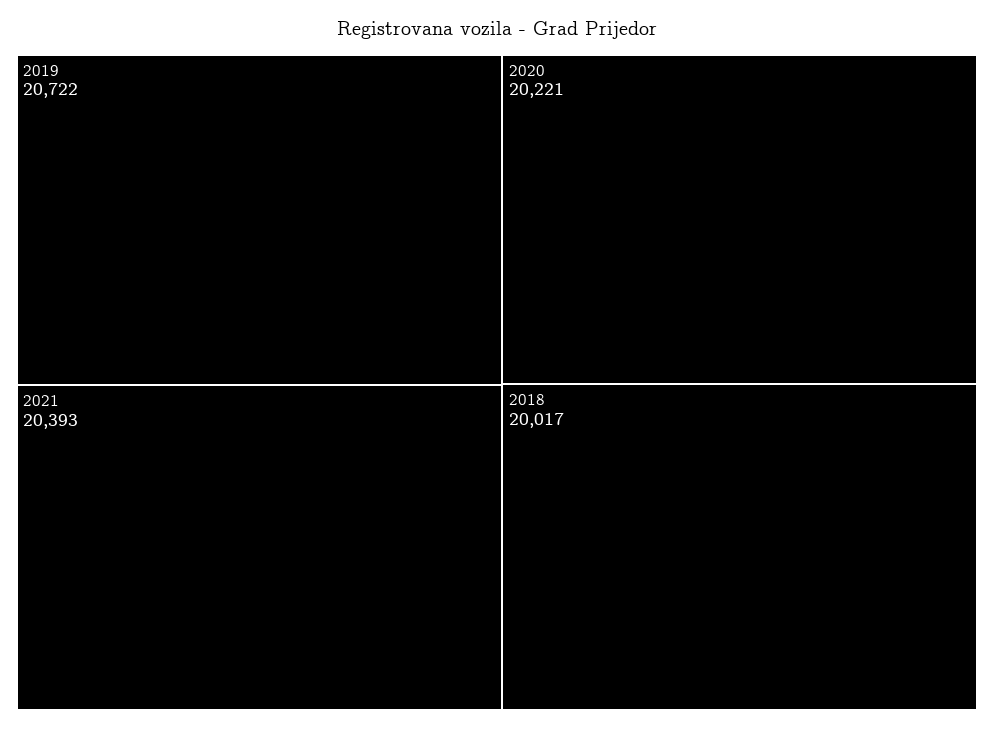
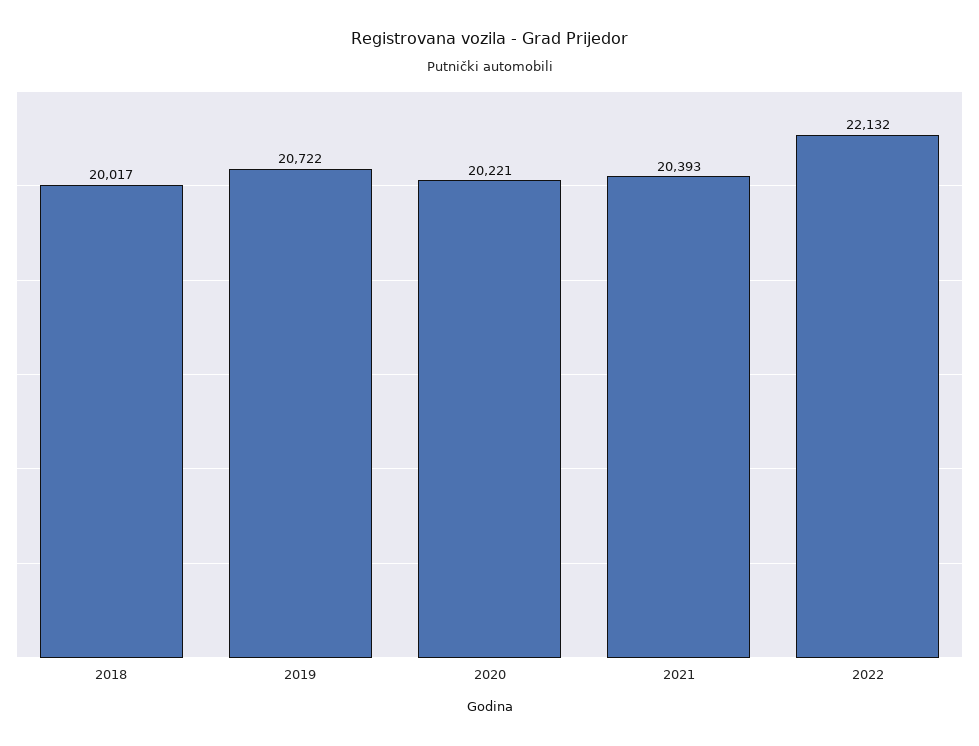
2022: none -> 22132

